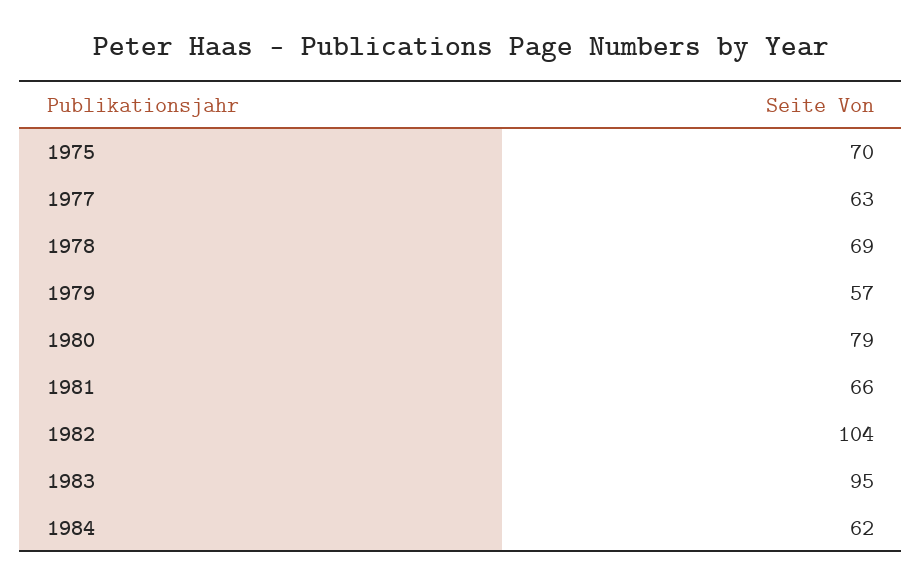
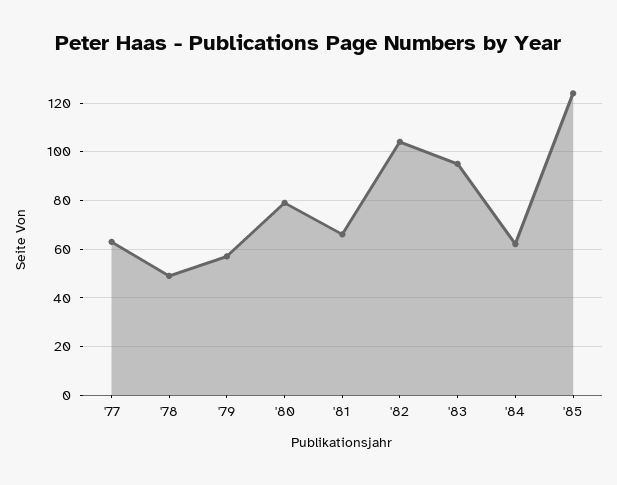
1975: 70 -> none
1978: 69 -> 50
'85: none -> 125

